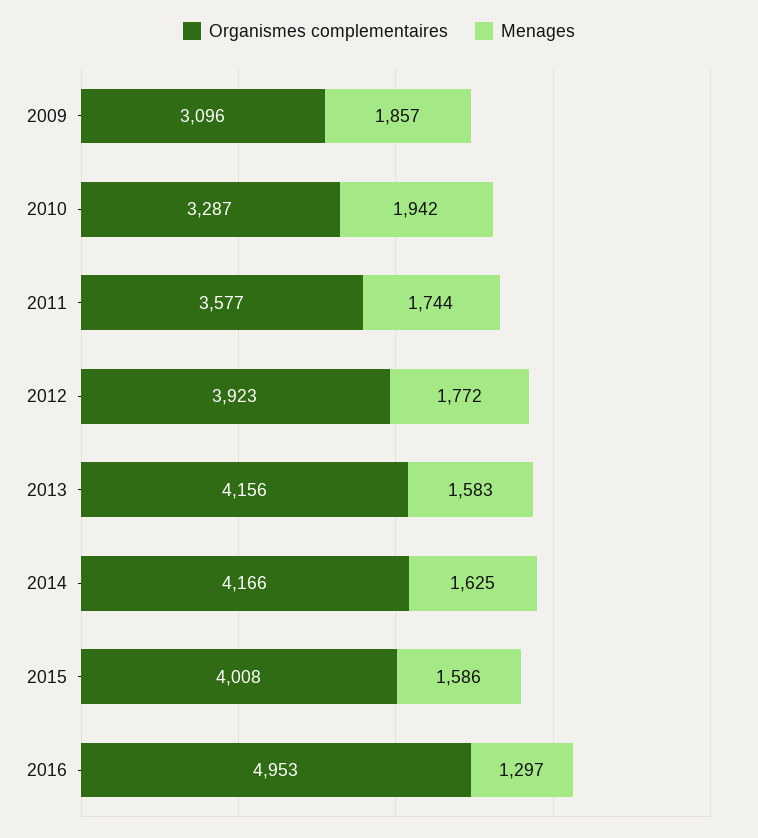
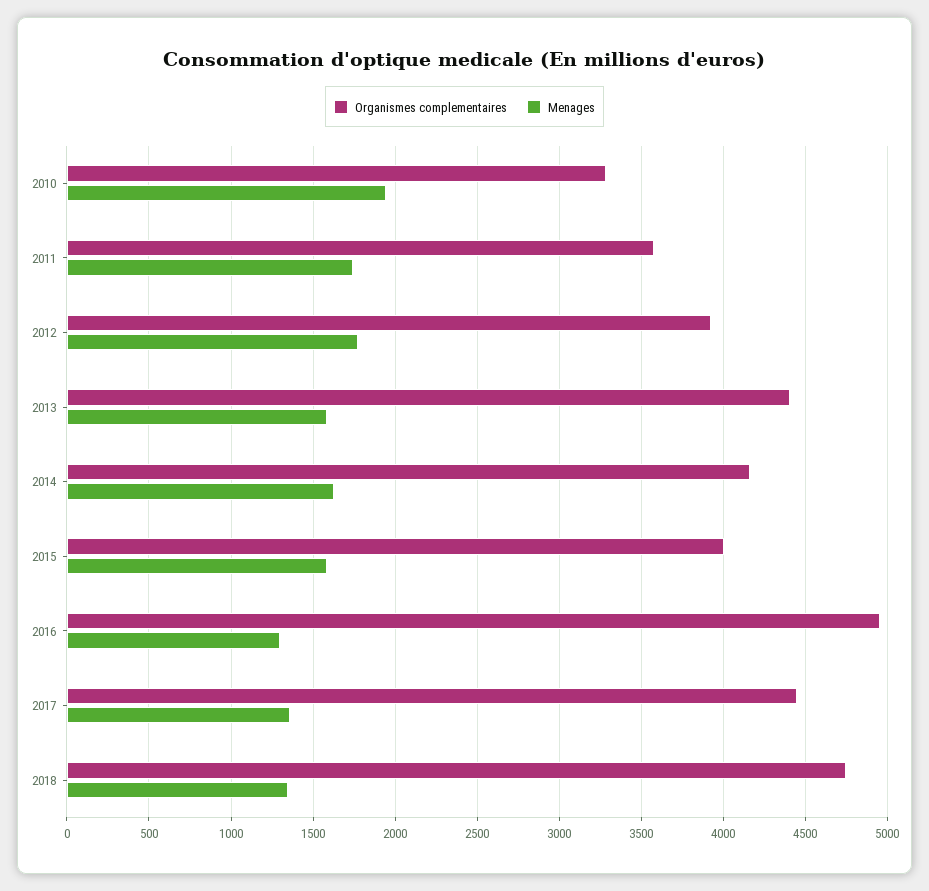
Organismes complementaires, 2009: 3096 -> none
Menages, 2009: 1857 -> none
Organismes complementaires, 2013: 4156 -> 4400
Organismes complementaires, 2017: none -> 4450
Menages, 2017: none -> 1350
Organismes complementaires, 2018: none -> 4750
Menages, 2018: none -> 1350

